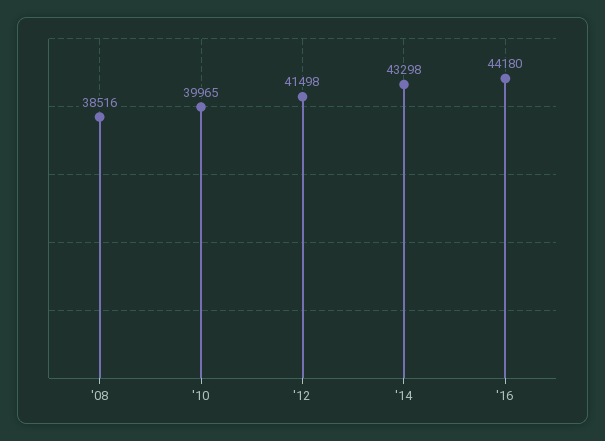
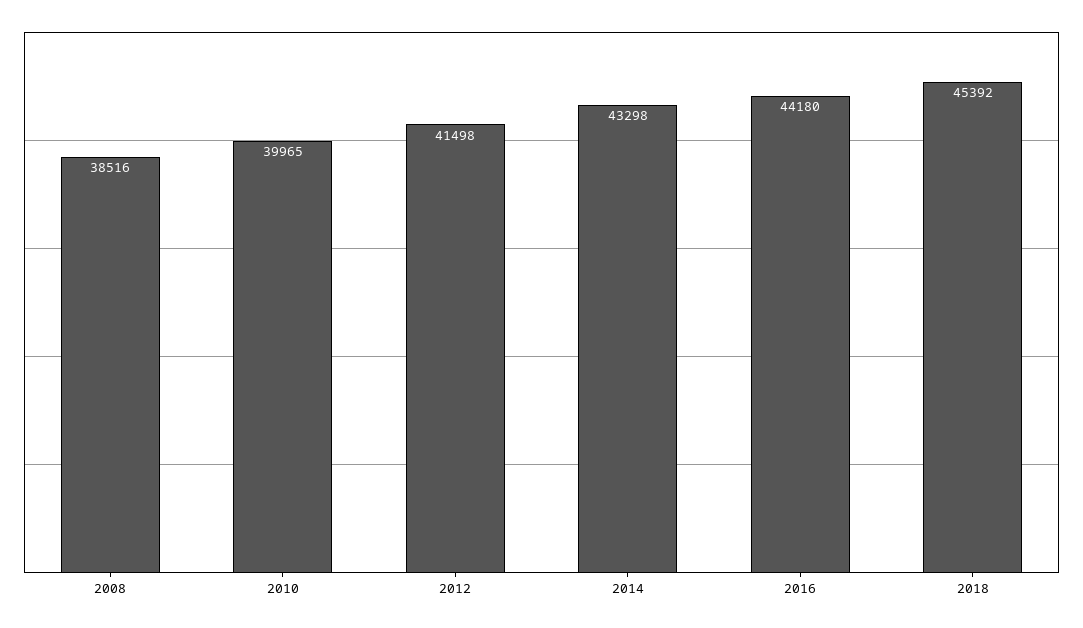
2018: none -> 45392

